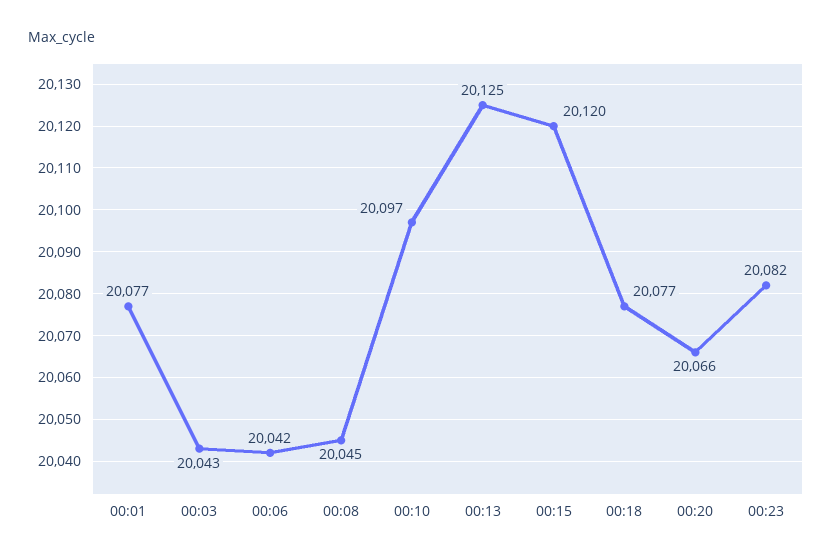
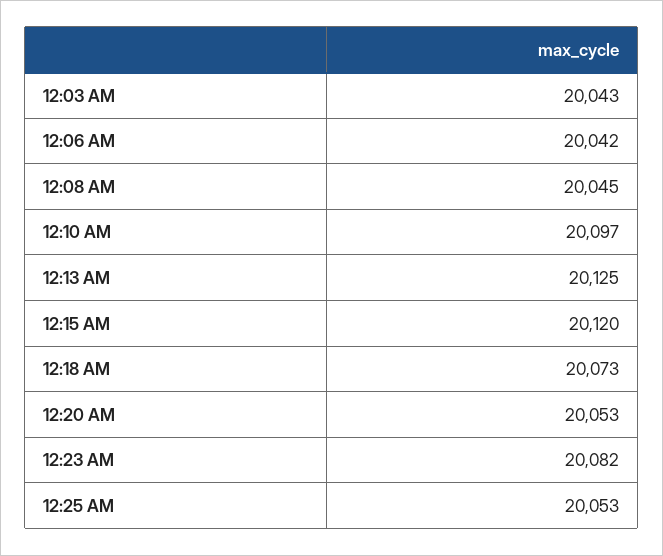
00:01: 20077 -> none
00:18: 20077 -> 20073
00:20: 20066 -> 20053
12:25 AM: none -> 20053

